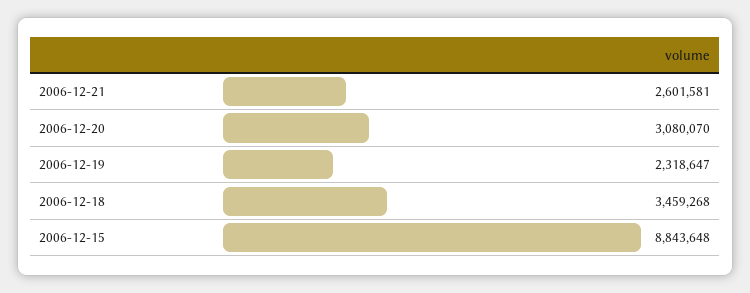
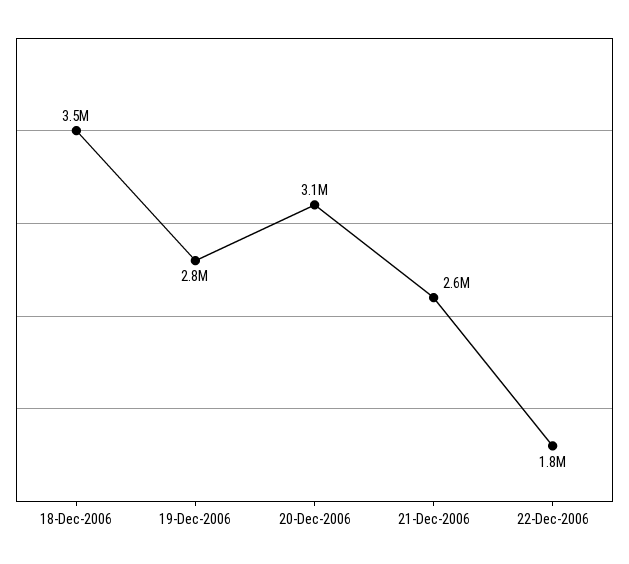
2006-12-19: 2318647 -> 2800000
2006-12-15: 8843648 -> none
22-Dec-2006: none -> 1800000

